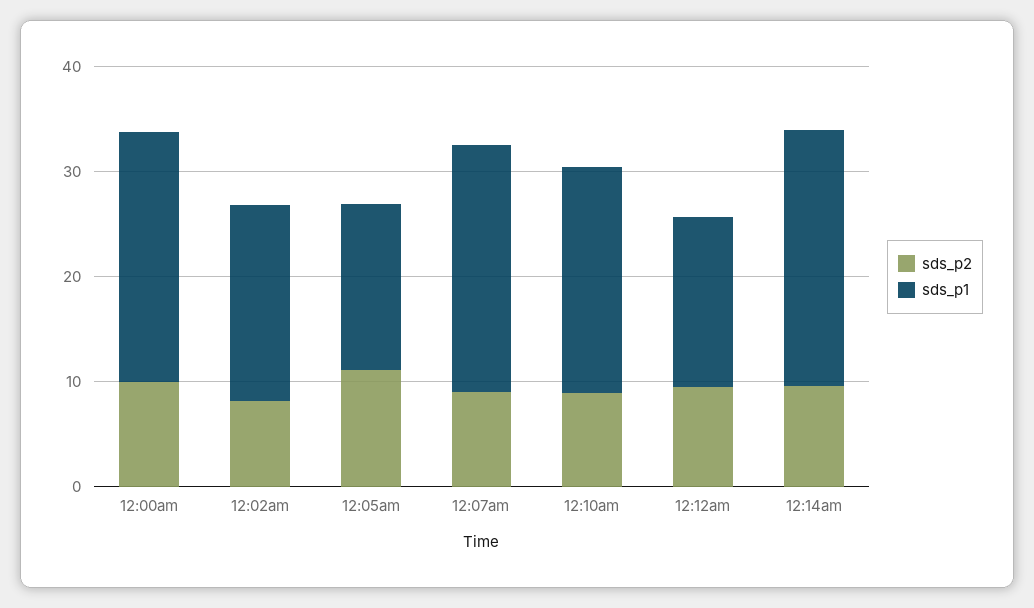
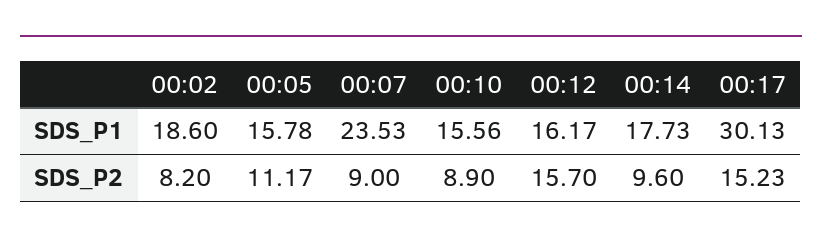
sds_p2, 12:00am: 10 -> none
sds_p1, 12:00am: 24 -> none
sds_p1, 12:10am: 22 -> 15.56
sds_p2, 12:12am: 10 -> 15.7
sds_p1, 12:14am: 24 -> 17.73
sds_p1, 00:17: none -> 30.13
sds_p2, 00:17: none -> 15.23

